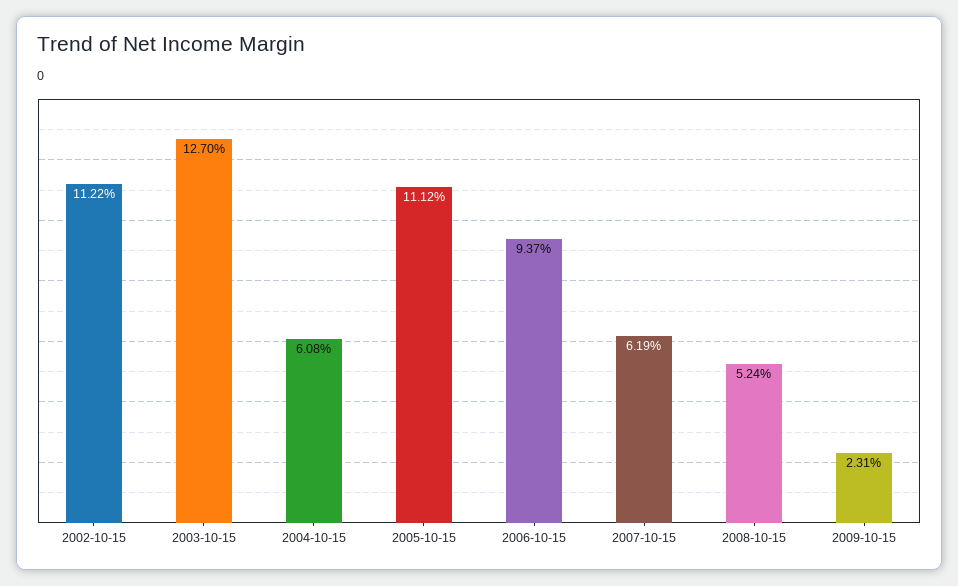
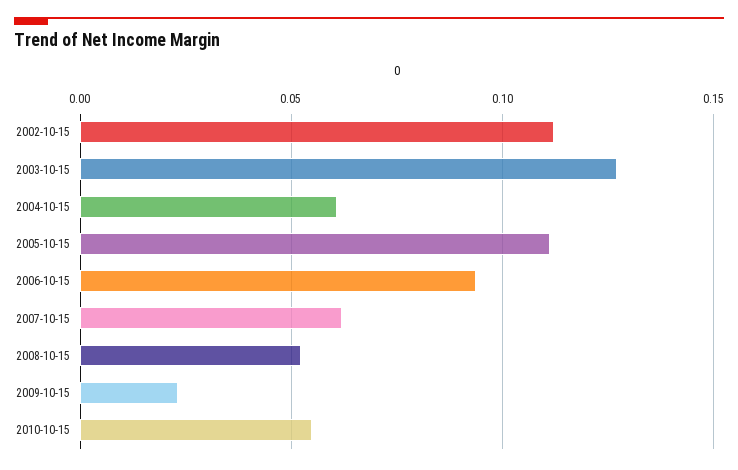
2010-10-15: none -> 0.055

